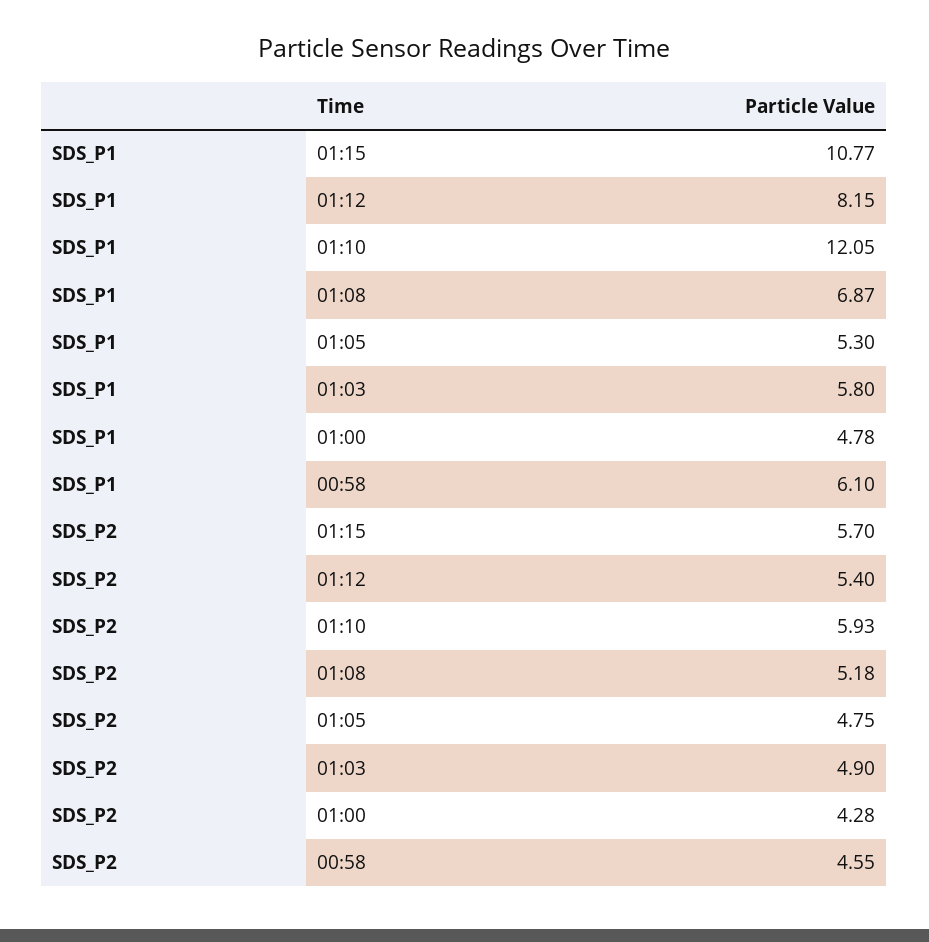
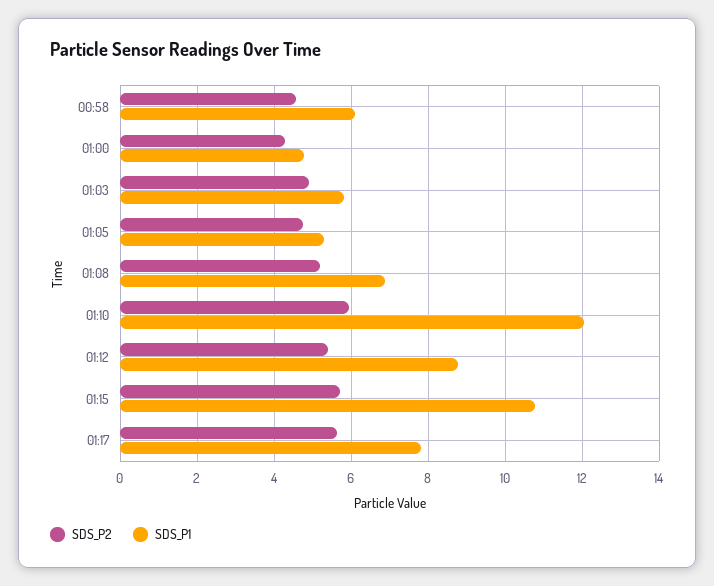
SDS_P1, 01:12: 8.15 -> 8.8
SDS_P2, 01:17: none -> 5.6
SDS_P1, 01:17: none -> 7.8

